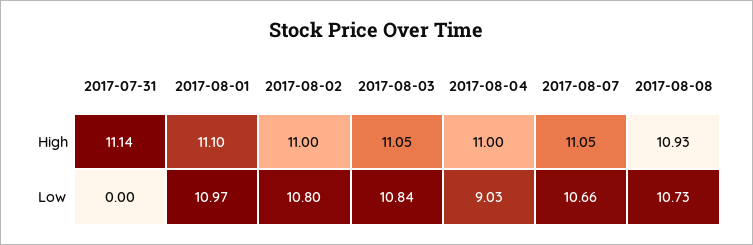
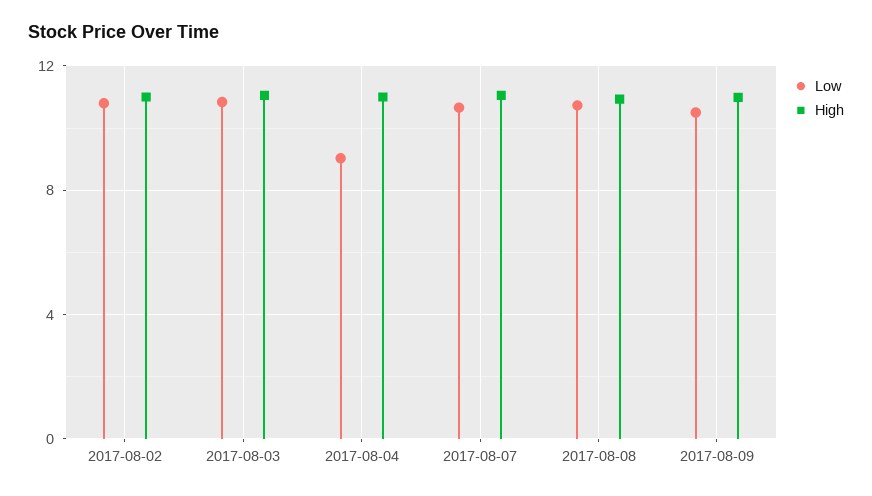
High, 2017-07-31: 11.14 -> none
High, 2017-08-01: 11.1 -> none
Low, 2017-07-31: 0 -> none
Low, 2017-08-01: 10.97 -> none
Low, 2017-08-09: none -> 10.5
High, 2017-08-09: none -> 11

